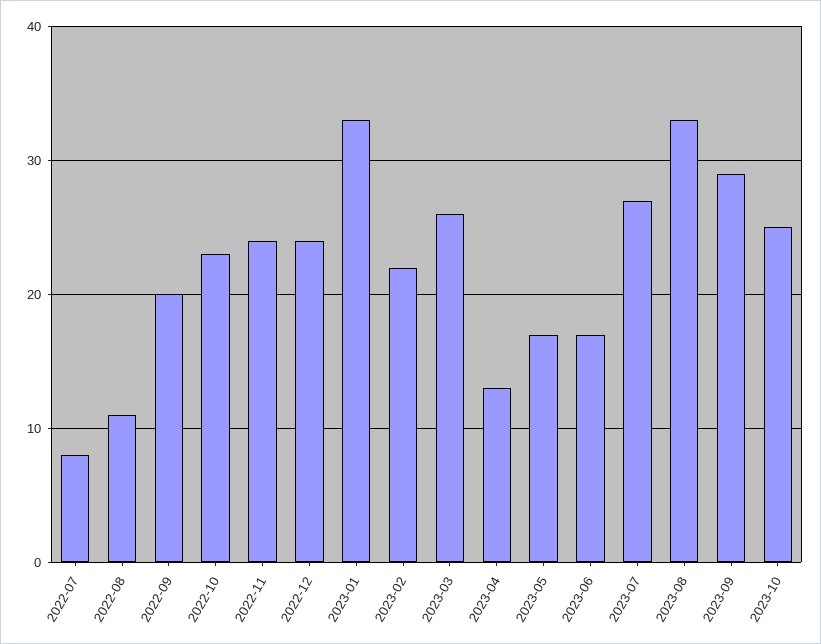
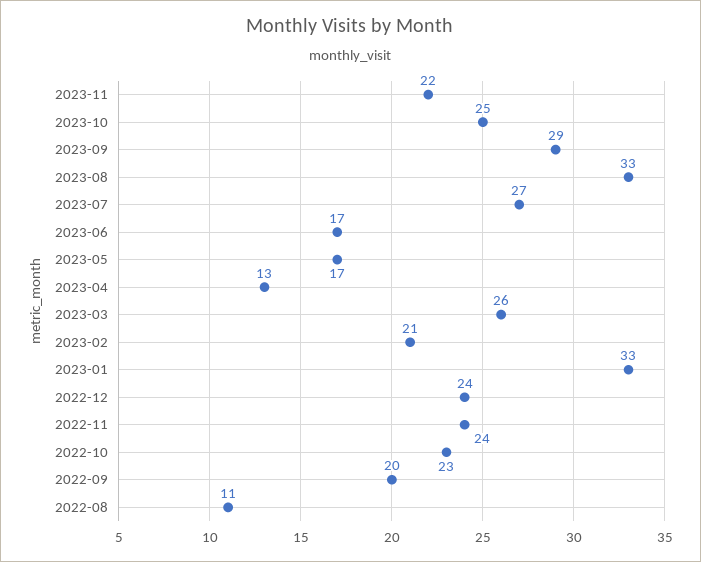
2022-07: 8 -> none
2023-02: 22 -> 21
2023-11: none -> 22

